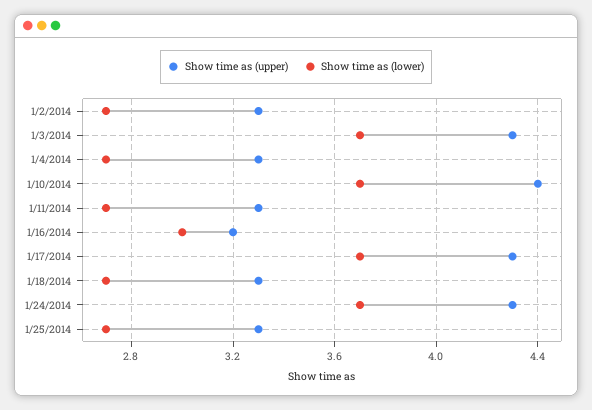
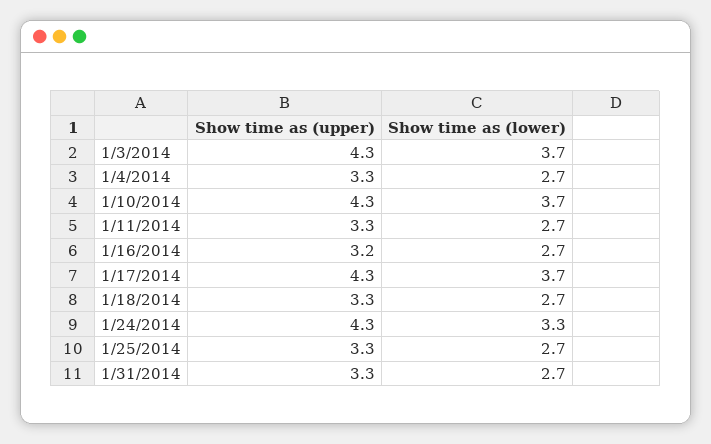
Show time as (upper), 1/2/2014: 3.3 -> none
Show time as (lower), 1/2/2014: 2.7 -> none
Show time as (upper), 1/10/2014: 4.4 -> 4.3
Show time as (lower), 1/16/2014: 3 -> 2.7
Show time as (lower), 1/24/2014: 3.7 -> 3.3
Show time as (upper), 1/31/2014: none -> 3.3
Show time as (lower), 1/31/2014: none -> 2.7

